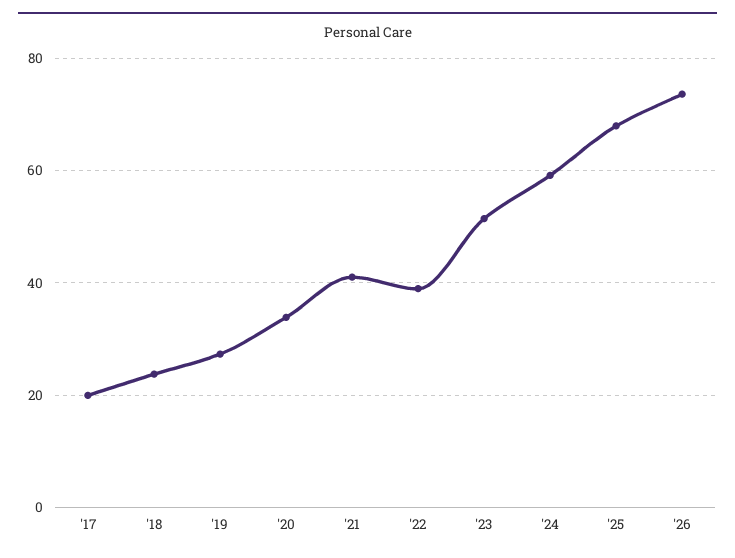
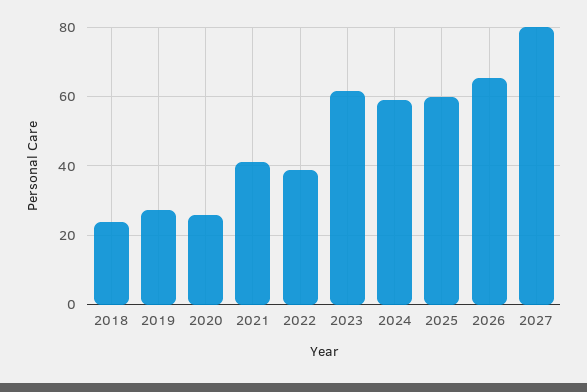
'17: 20 -> none
'20: 34 -> 26
'23: 52 -> 62
'25: 68 -> 60
'26: 74 -> 66
2027: none -> 80

